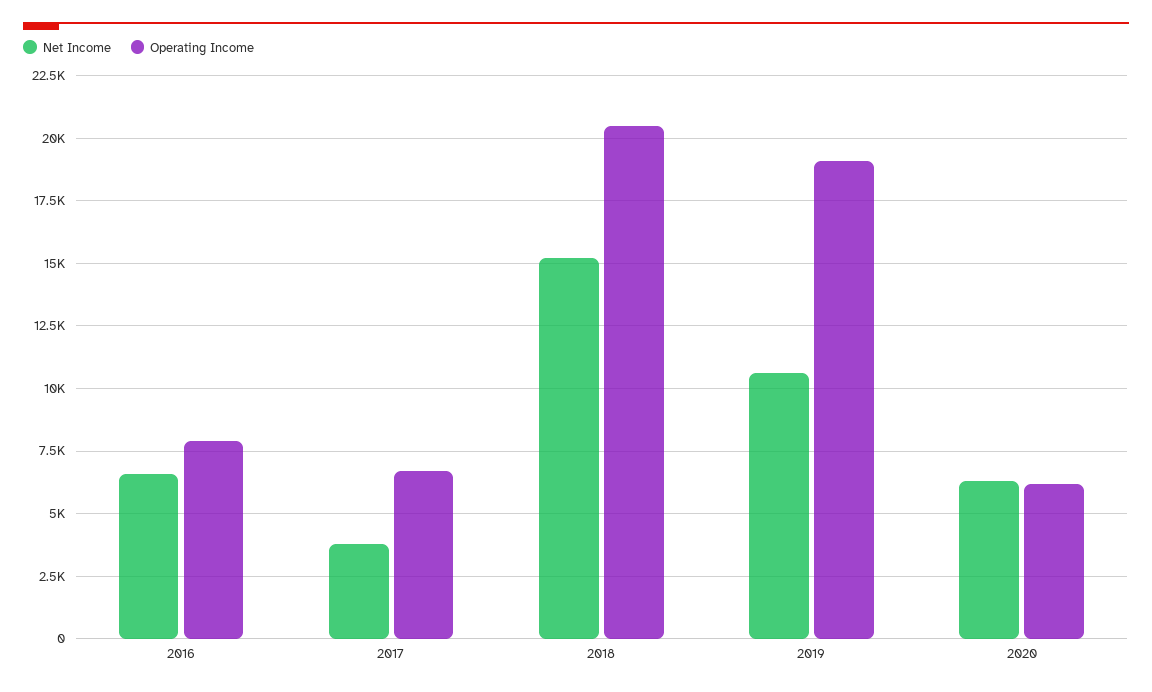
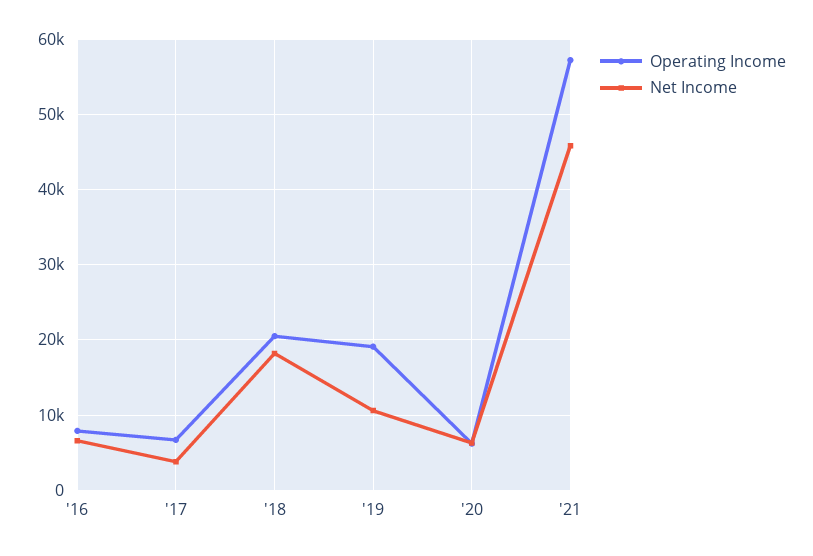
Net Income, 2018: 15250 -> 18000
Operating Income, '21: none -> 57000
Net Income, '21: none -> 46000

